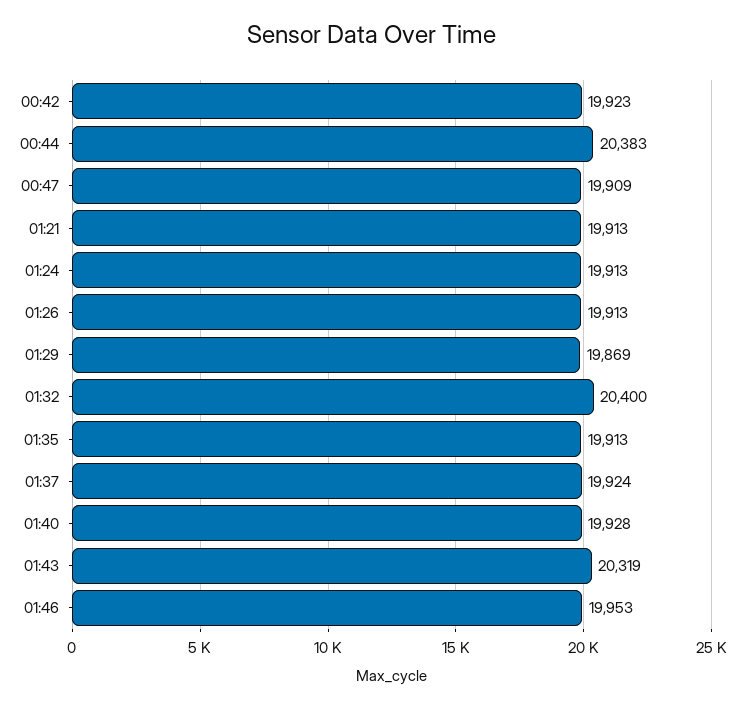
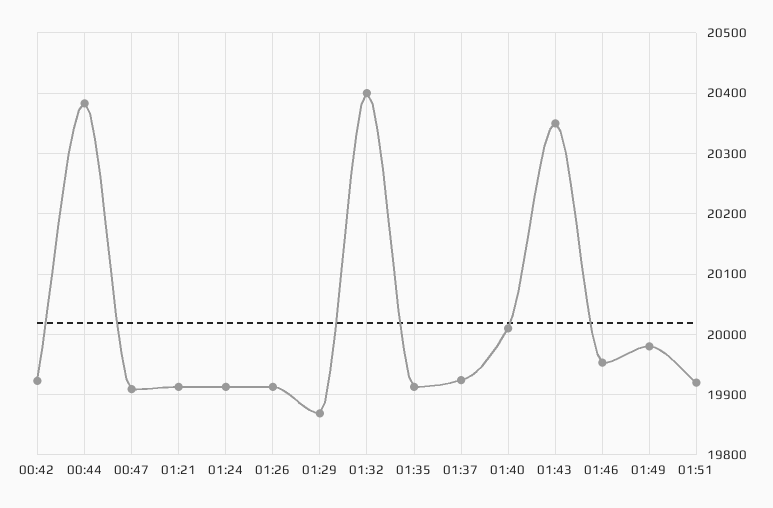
01:40: 19928 -> 20010
01:43: 20319 -> 20350
01:49: none -> 19980
01:51: none -> 19920

